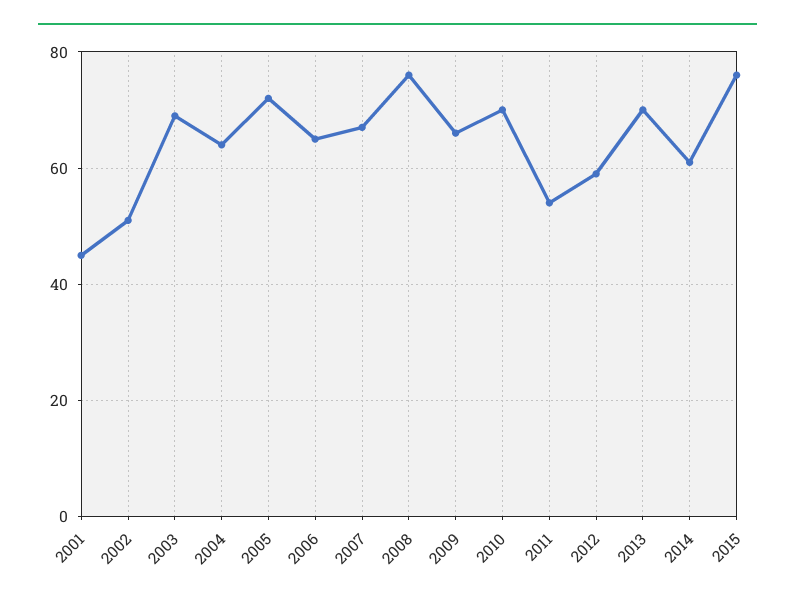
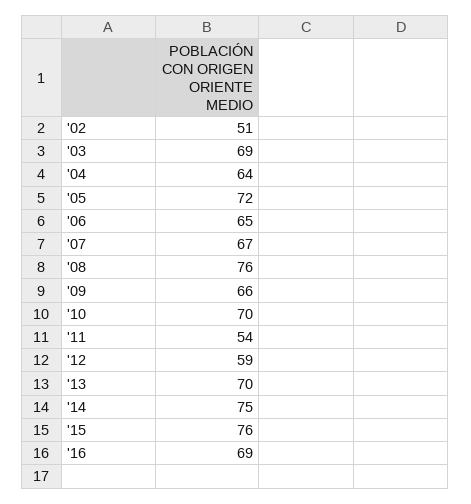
2001: 45 -> none
2014: 60 -> 75
'16: none -> 69

